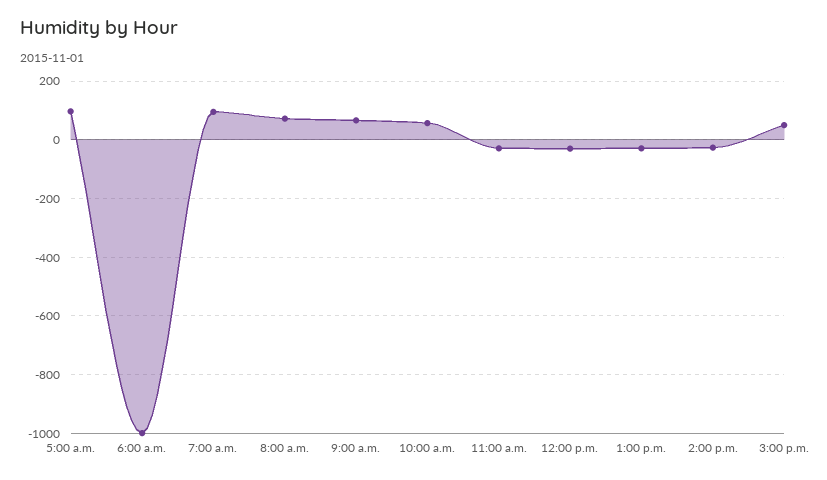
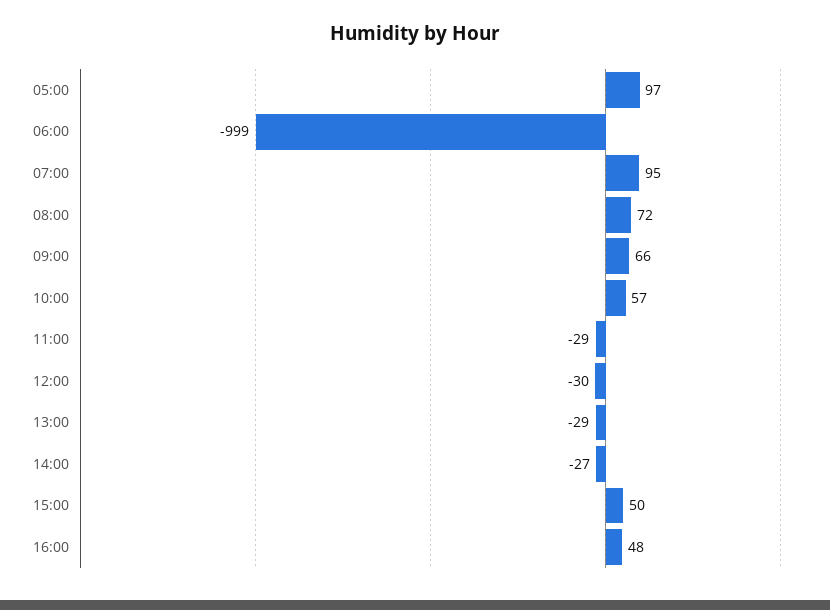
16:00: none -> 48

